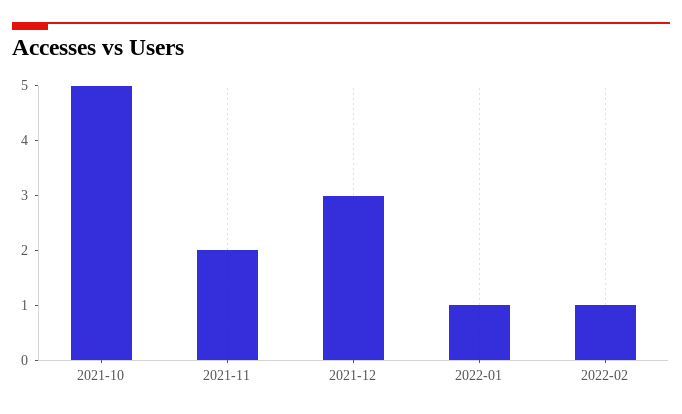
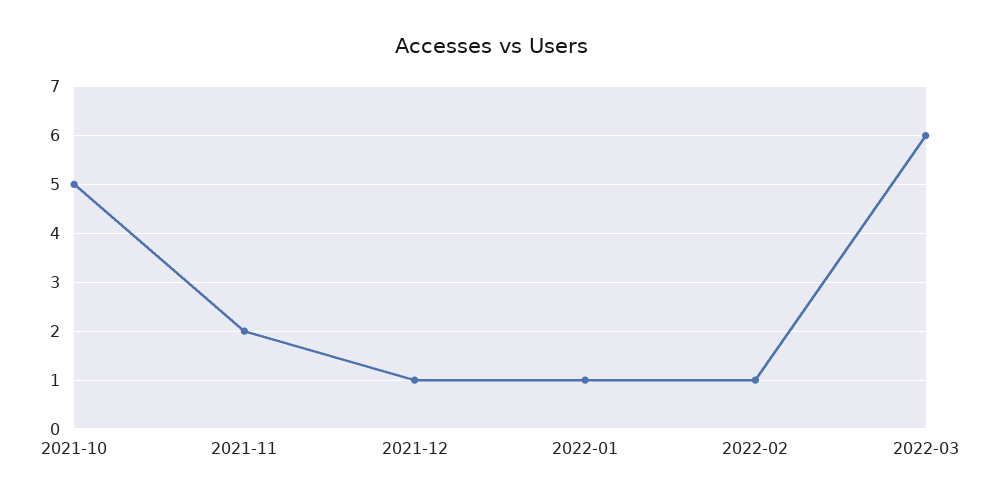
2021-12: 3 -> 1
2022-03: none -> 6

